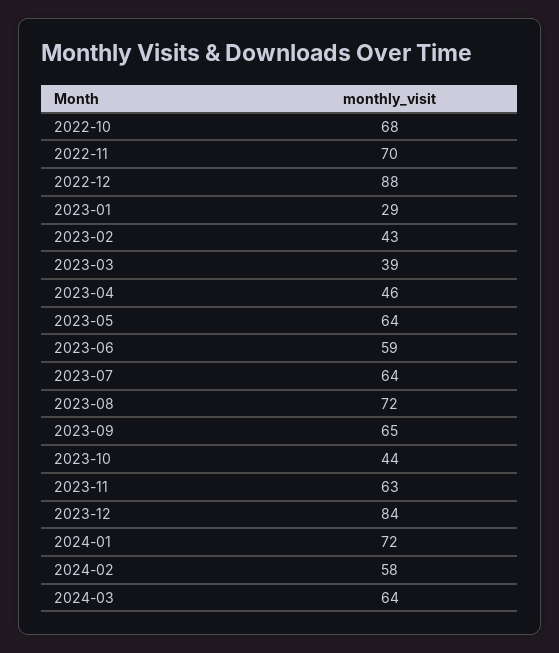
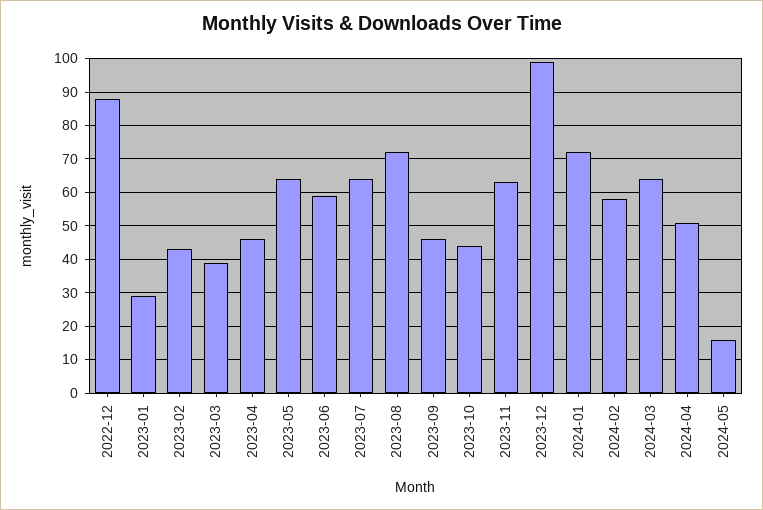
2022-10: 68 -> none
2022-11: 70 -> none
2023-09: 65 -> 45
2023-12: 84 -> 100
2024-04: none -> 50
2024-05: none -> 15

